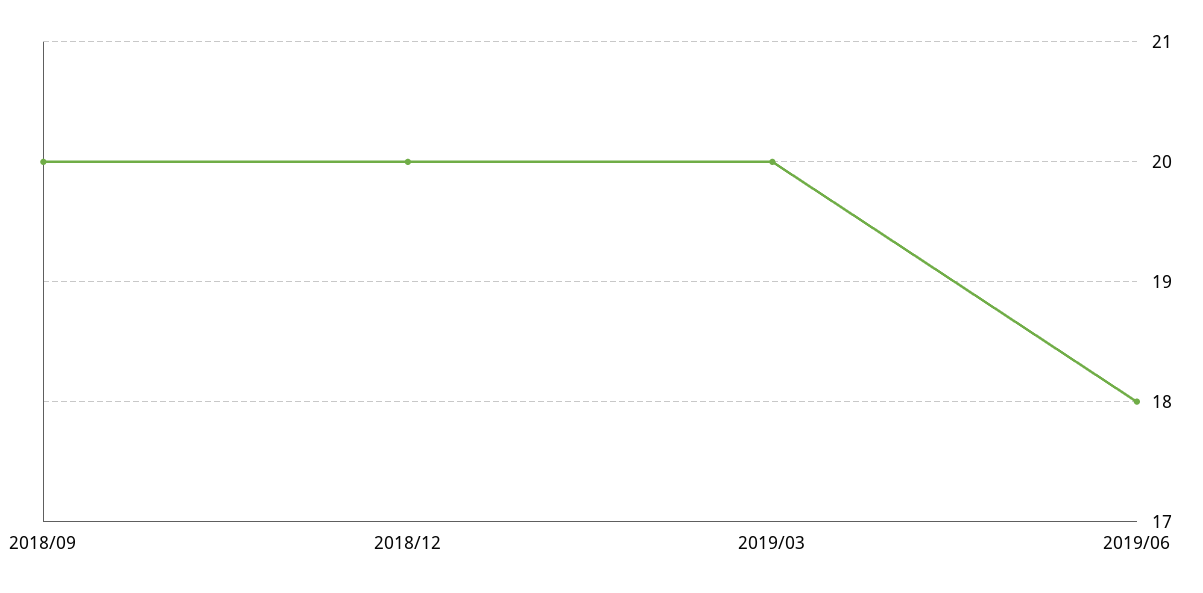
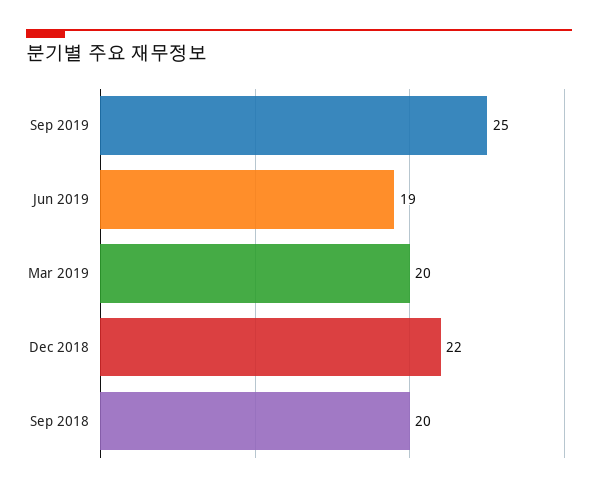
2018/12: 20 -> 22
2019/06: 18 -> 19
Sep 2019: none -> 25

